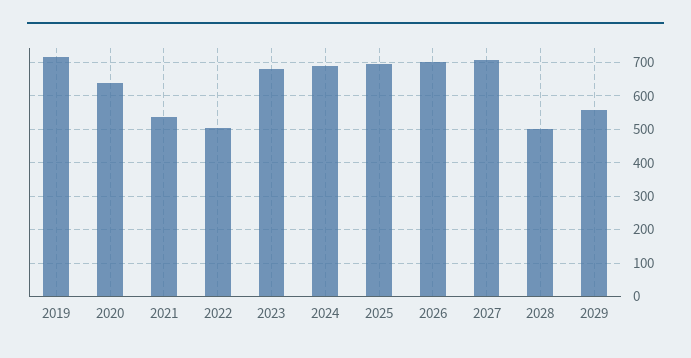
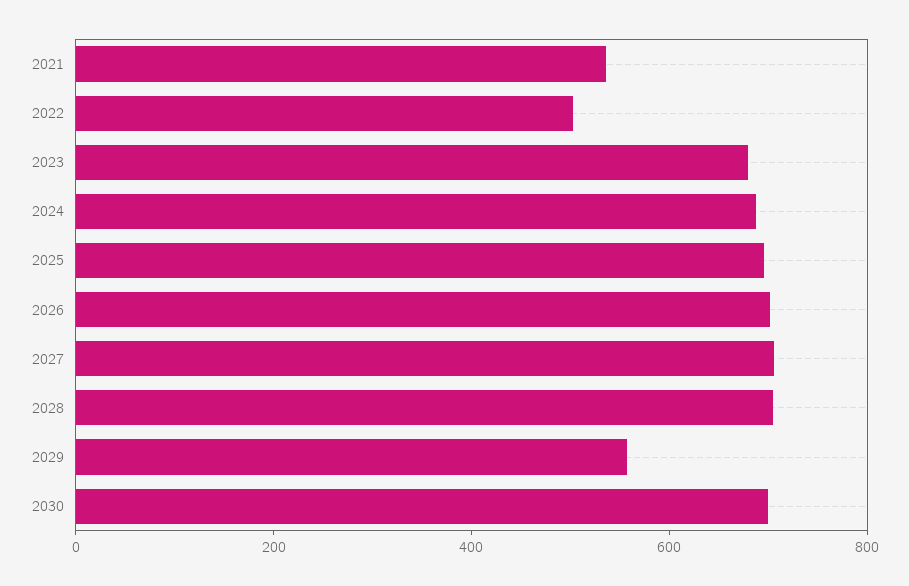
2019: 720 -> none
2020: 640 -> none
2028: 500 -> 700
2030: none -> 700

